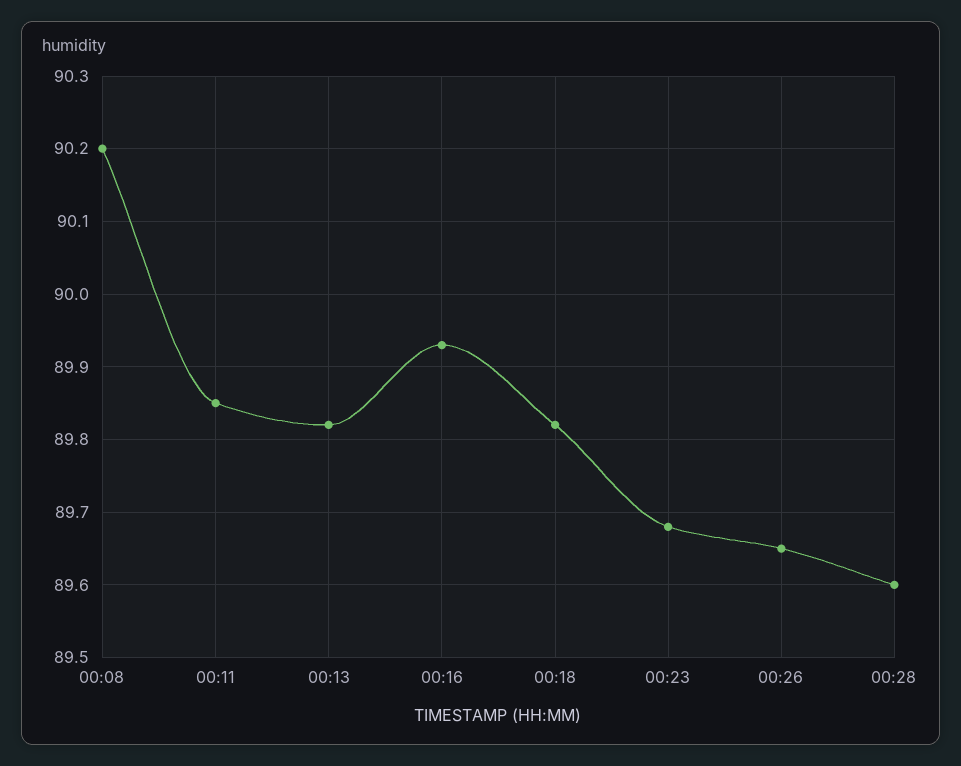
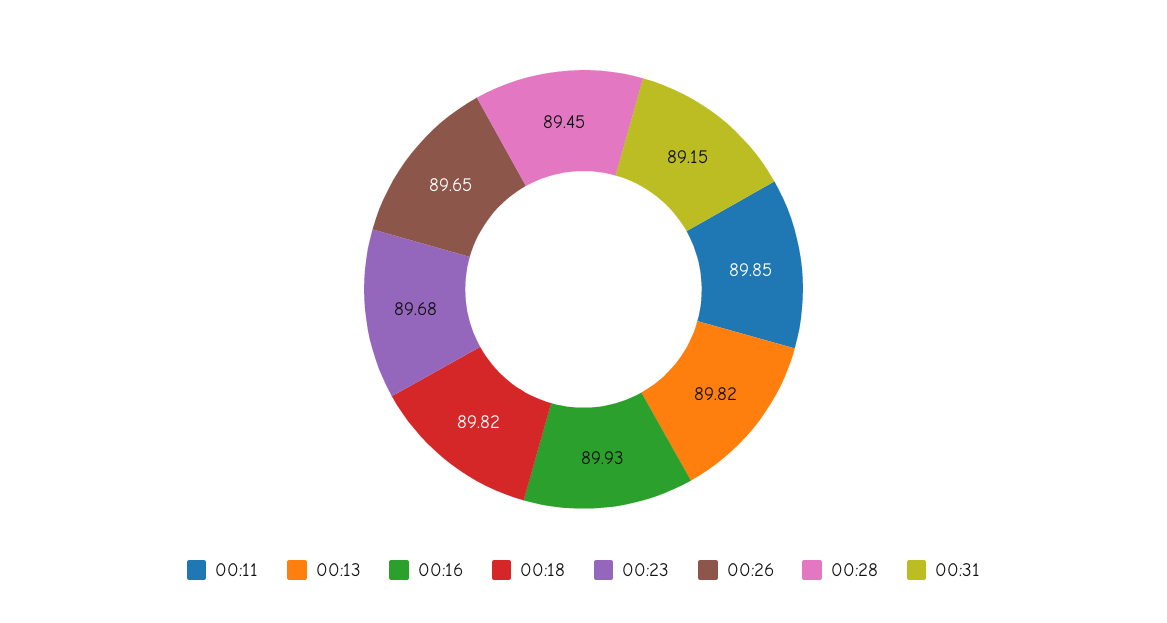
00:08: 90.2 -> none
00:28: 89.6 -> 89.45
00:31: none -> 89.15

